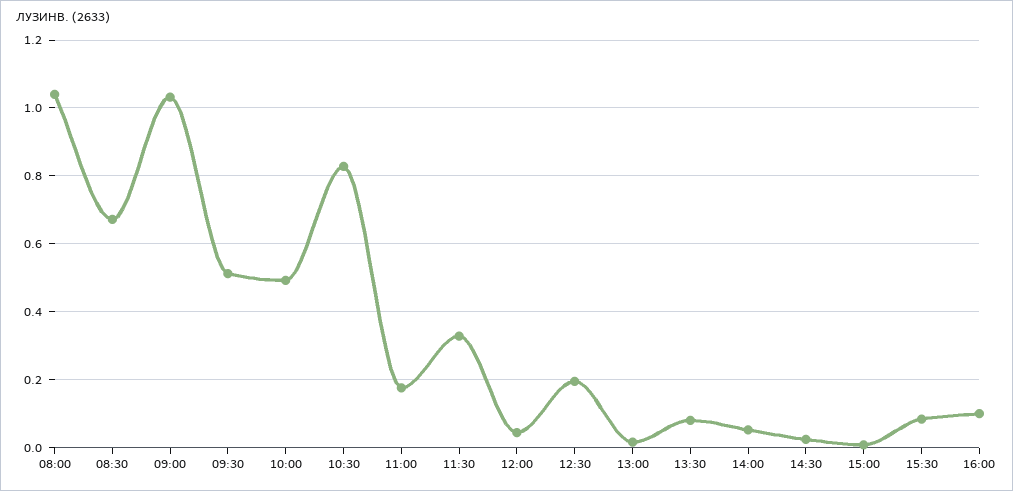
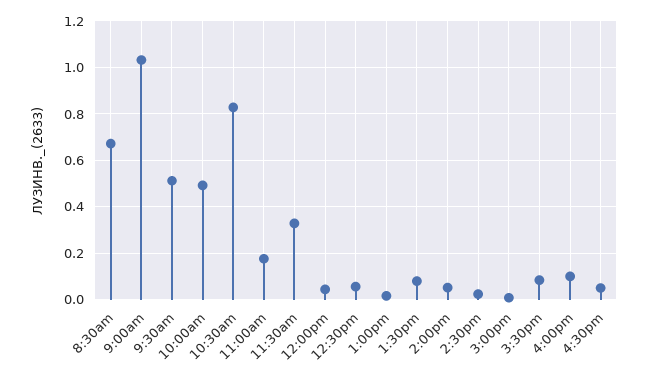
08:00: 1.04 -> none
12:30: 0.2 -> 0.05
4:30pm: none -> 0.05

